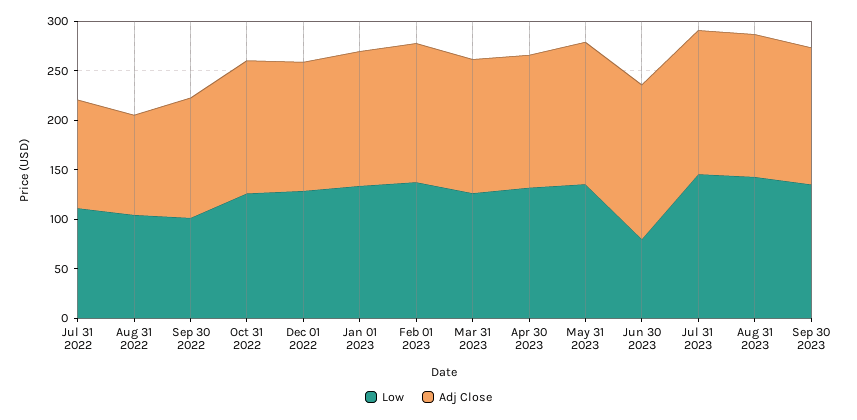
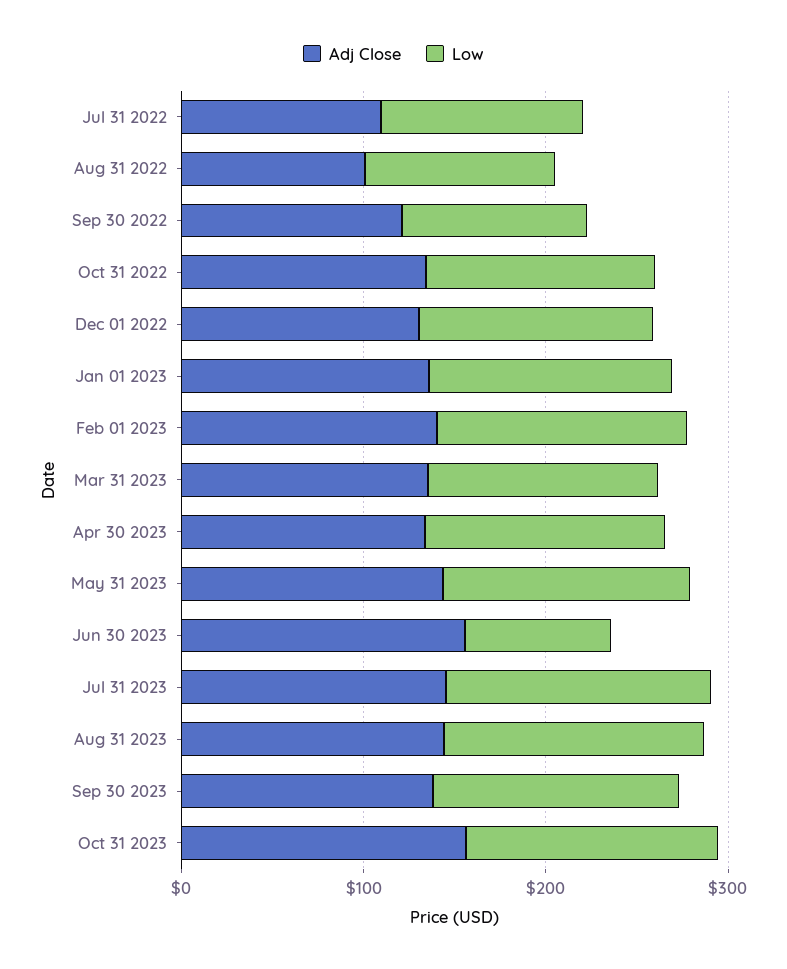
Adj Close, Oct 31 2023: none -> 160
Low, Oct 31 2023: none -> 140

